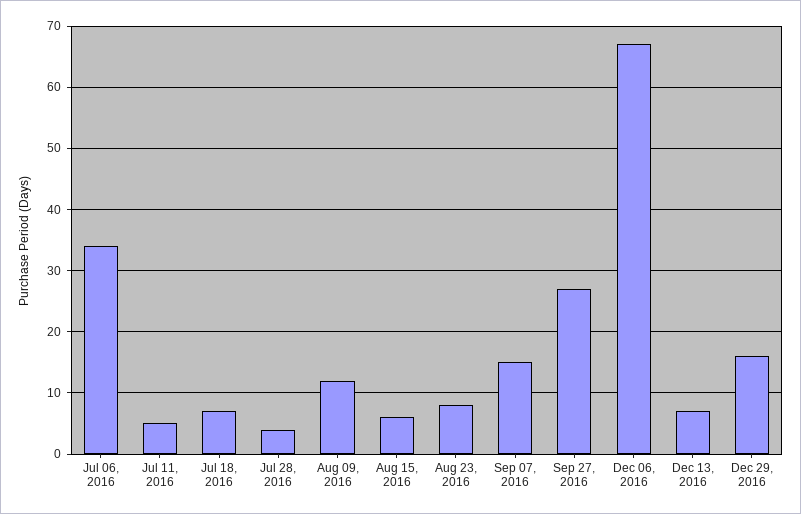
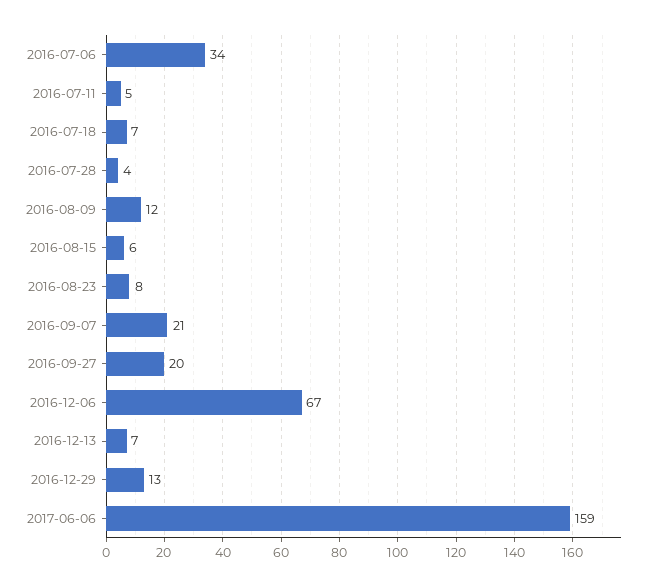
Sep 07, 2016: 15 -> 21
Sep 27, 2016: 27 -> 20
Dec 29, 2016: 16 -> 13
2017-06-06: none -> 159

